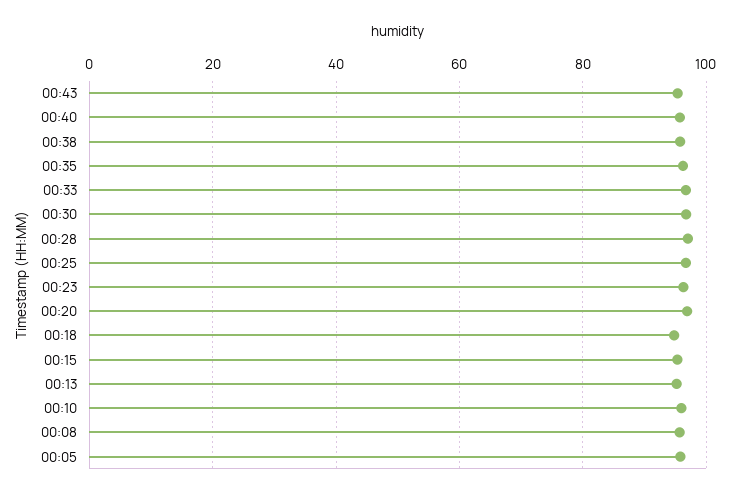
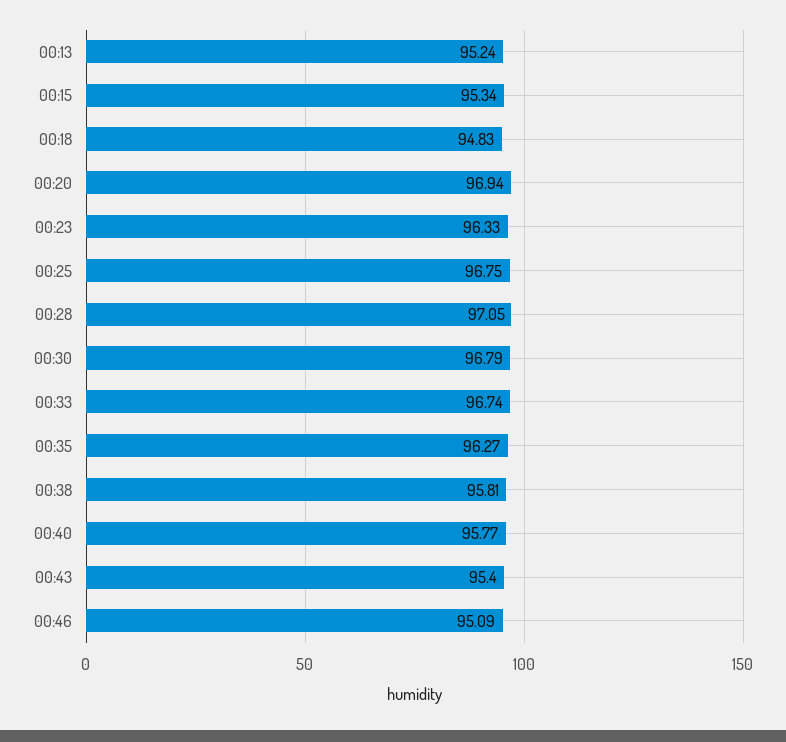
00:10: 96 -> none
00:08: 96 -> none
00:05: 96 -> none
00:46: none -> 95.09

